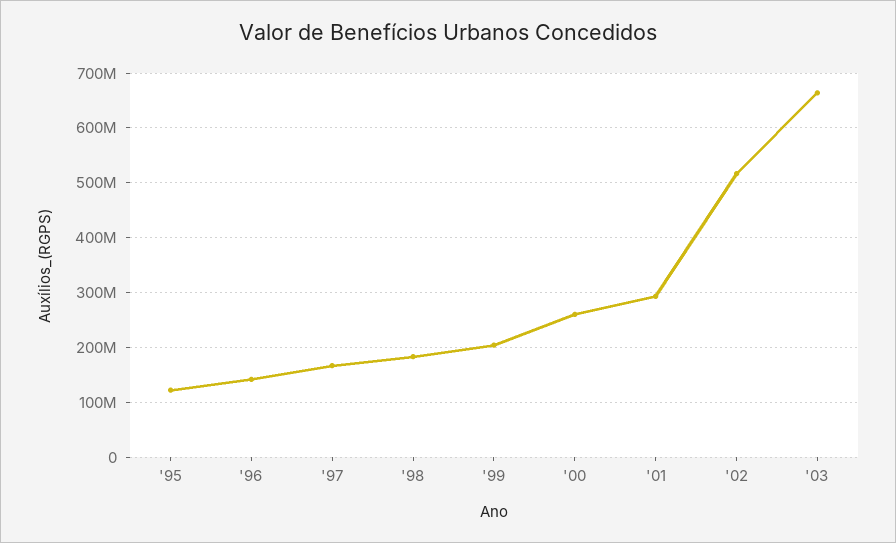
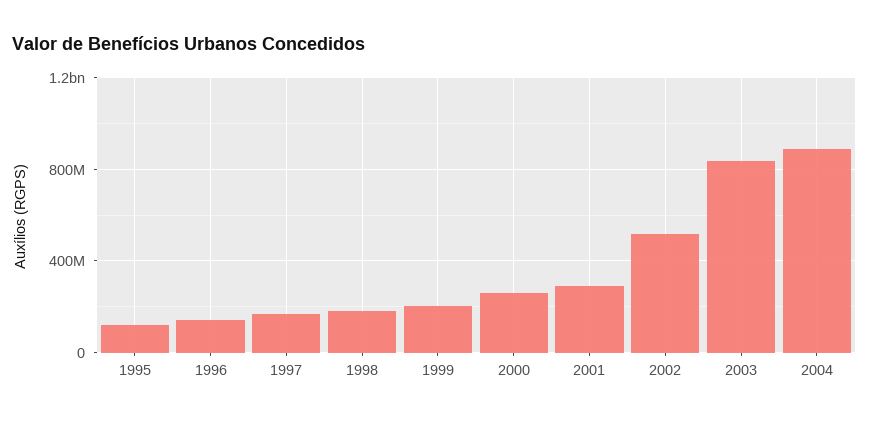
'03: 660000000 -> 850000000
2004: none -> 900000000

